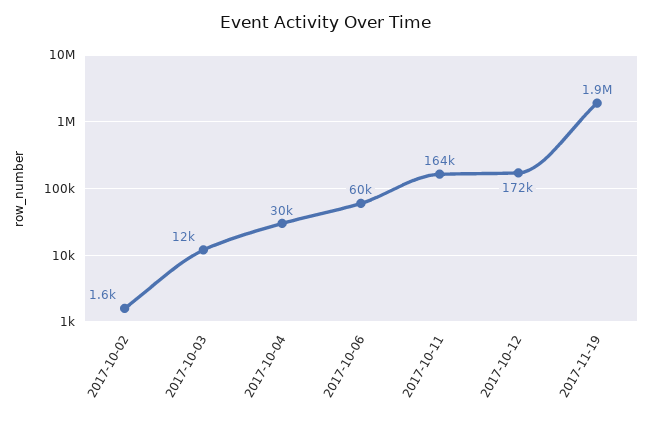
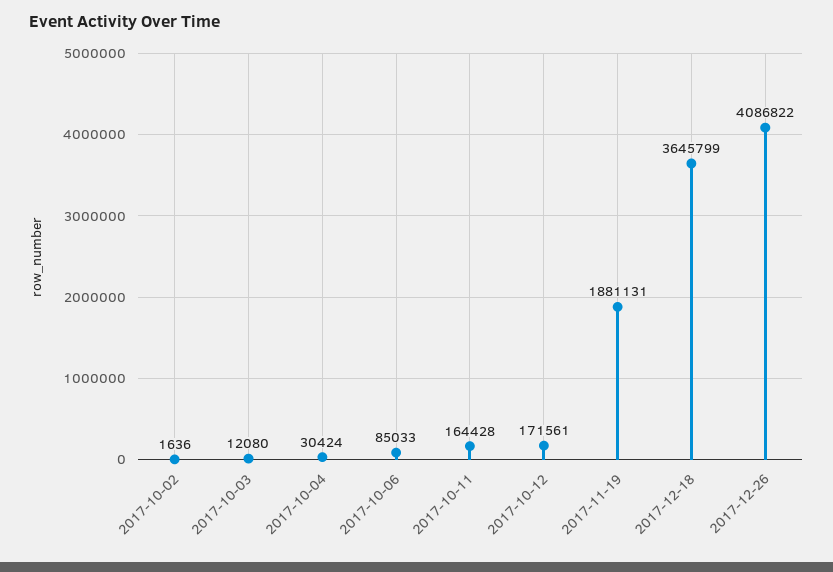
2017-10-06: 60000 -> 85033
2017-12-18: none -> 3645799
2017-12-26: none -> 4086822

